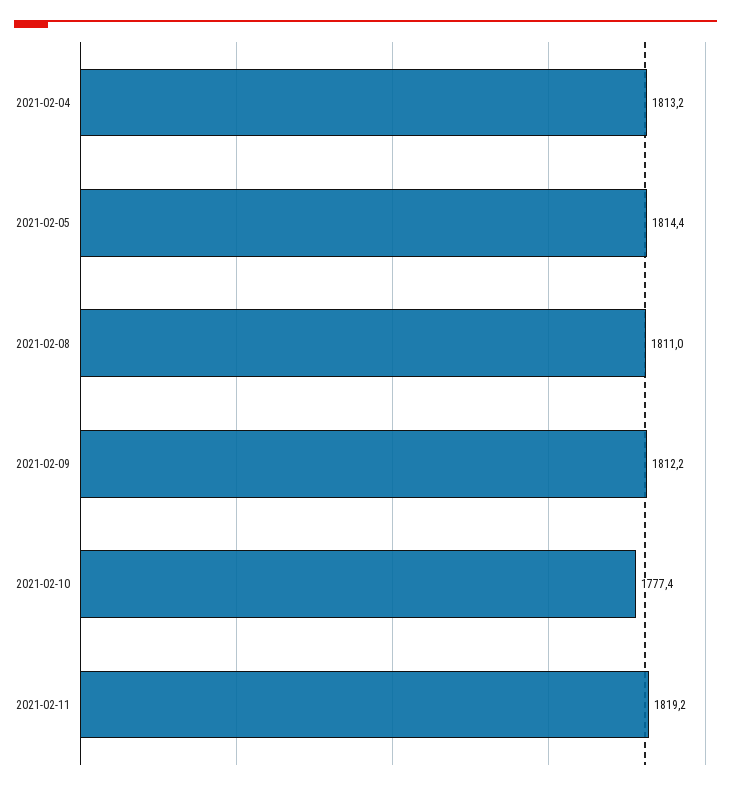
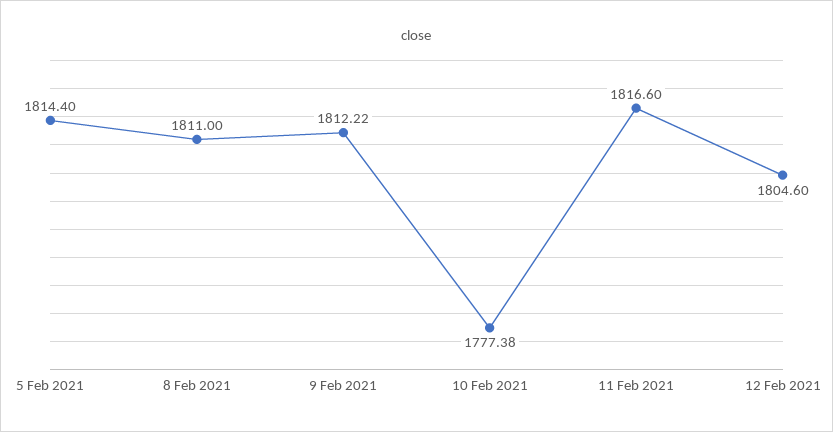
2021-02-04: 1813.2 -> none
2021-02-11: 1819.2 -> 1816.6
12 Feb 2021: none -> 1804.6

